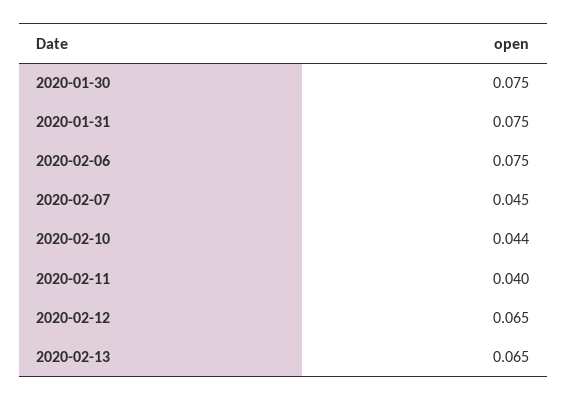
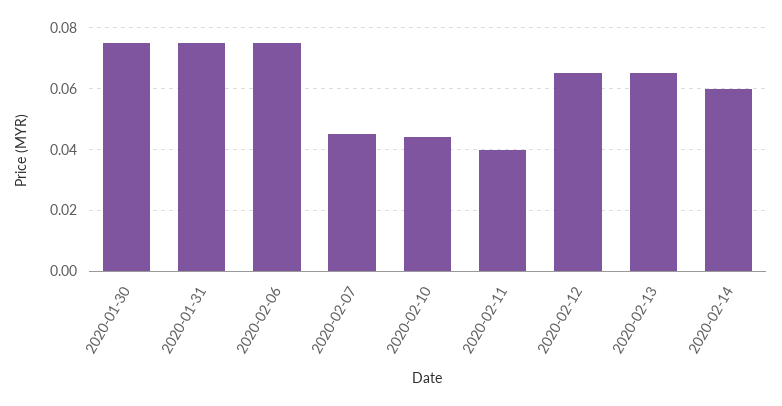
2020-02-14: none -> 0.06

